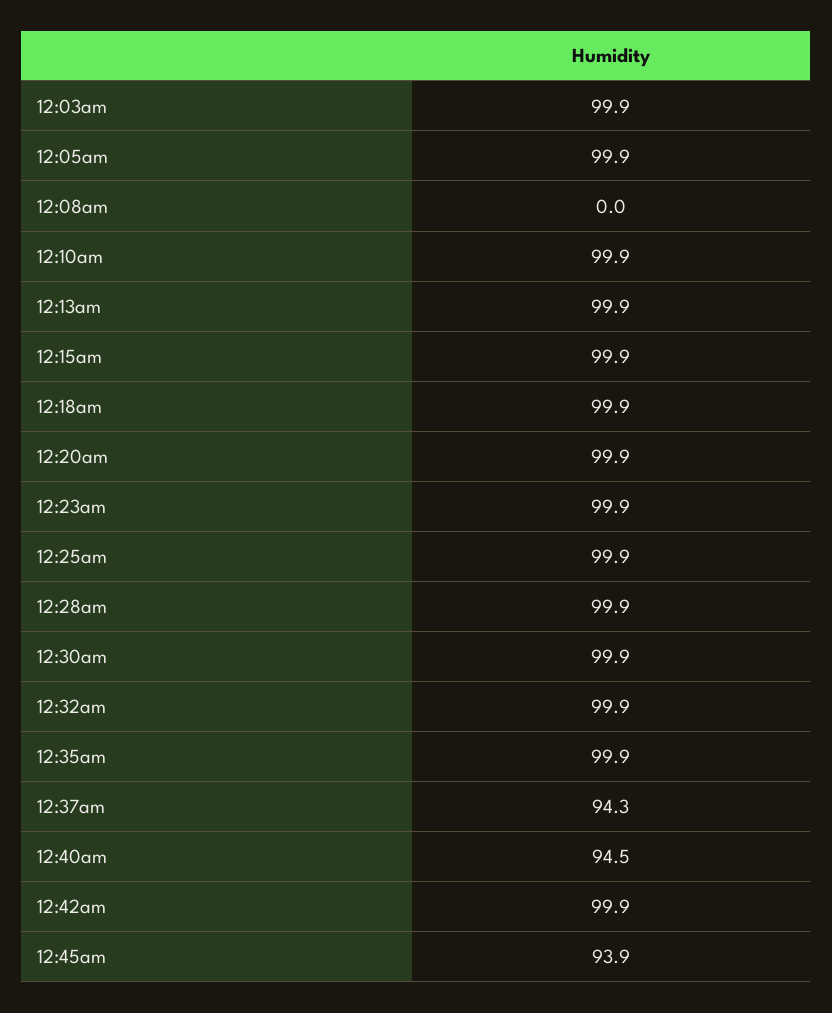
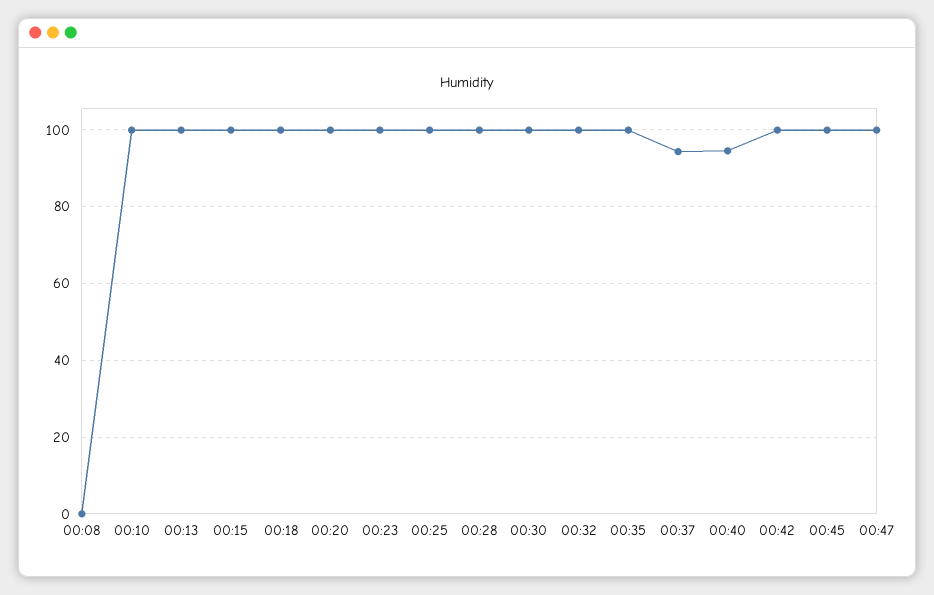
12:03am: 99.9 -> none
12:05am: 99.9 -> none
12:45am: 93.9 -> 100
00:47: none -> 100

